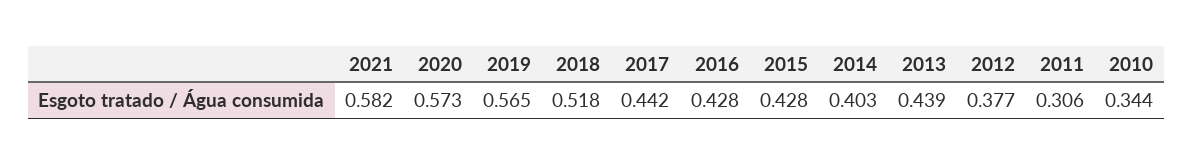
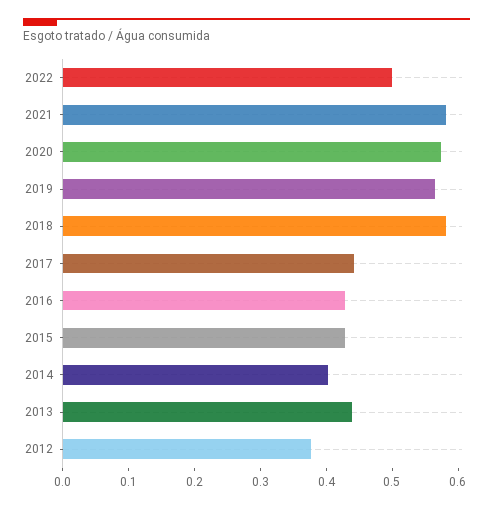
2018: 0.518 -> 0.58
2011: 0.306 -> none
2010: 0.344 -> none
2022: none -> 0.5

